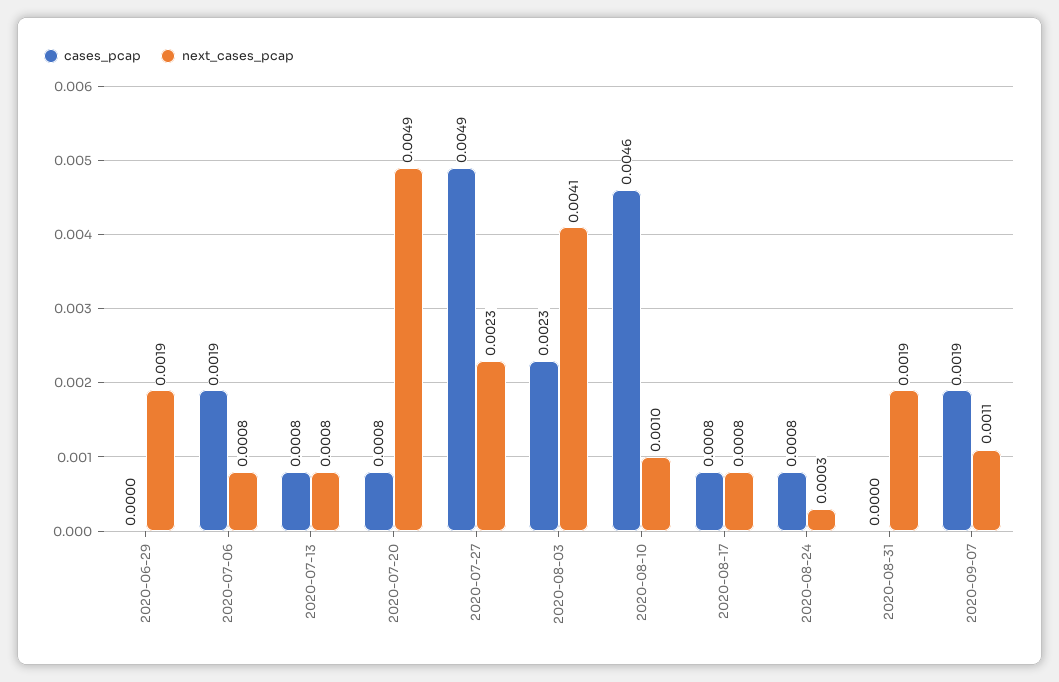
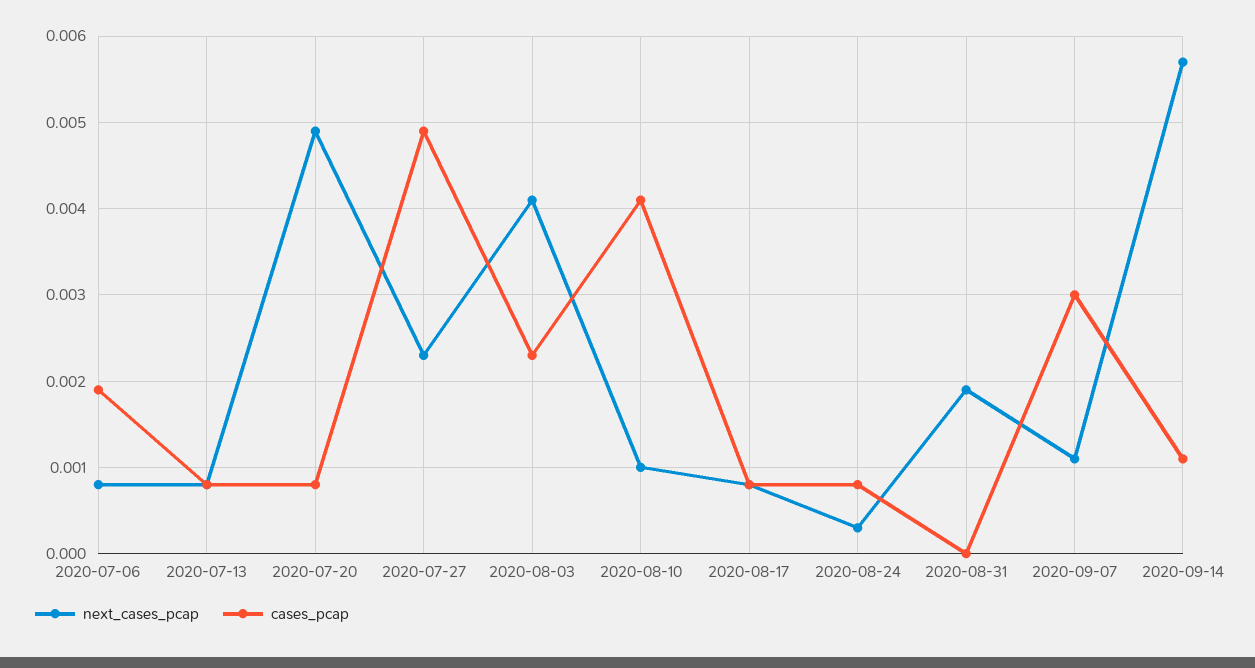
cases_pcap, 2020-06-29: 0 -> none
next_cases_pcap, 2020-06-29: 0.0019 -> none
cases_pcap, 2020-08-10: 0.0046 -> 0.0041
cases_pcap, 2020-09-07: 0.0019 -> 0.003
next_cases_pcap, 2020-09-14: none -> 0.0057
cases_pcap, 2020-09-14: none -> 0.0011

